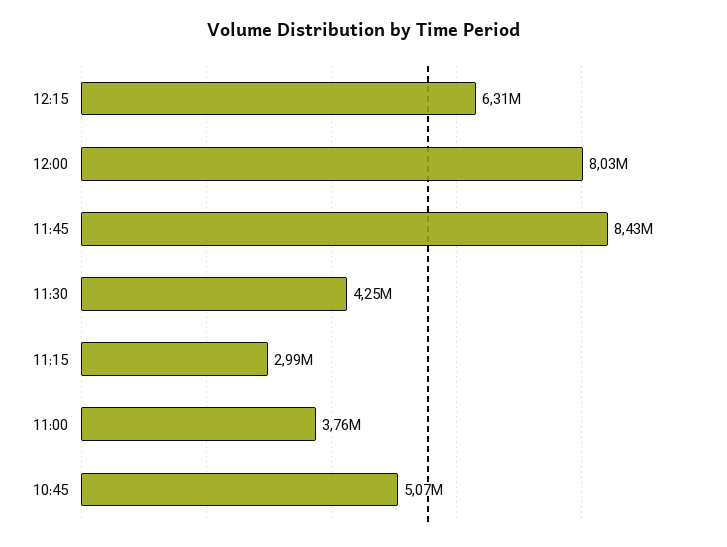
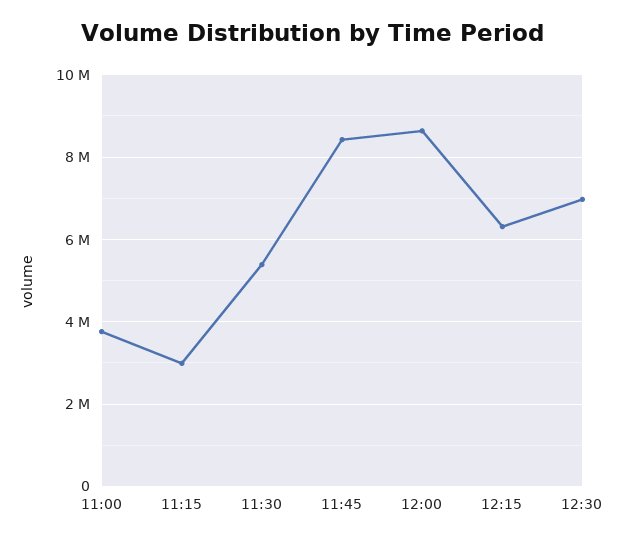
12:00: 8030000 -> 8600000
11:30: 4250000 -> 5400000
10:45: 5070000 -> none
12:30: none -> 7000000

